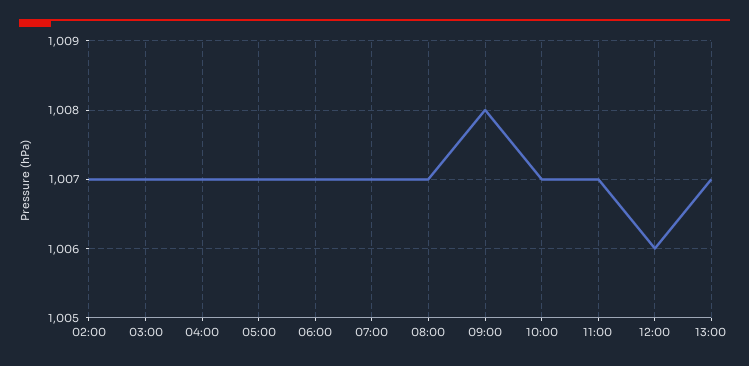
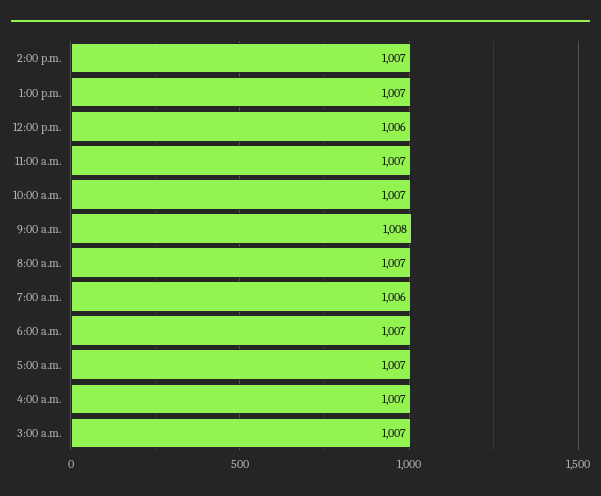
02:00: 1007 -> none
07:00: 1007 -> 1006
2:00 p.m.: none -> 1007

